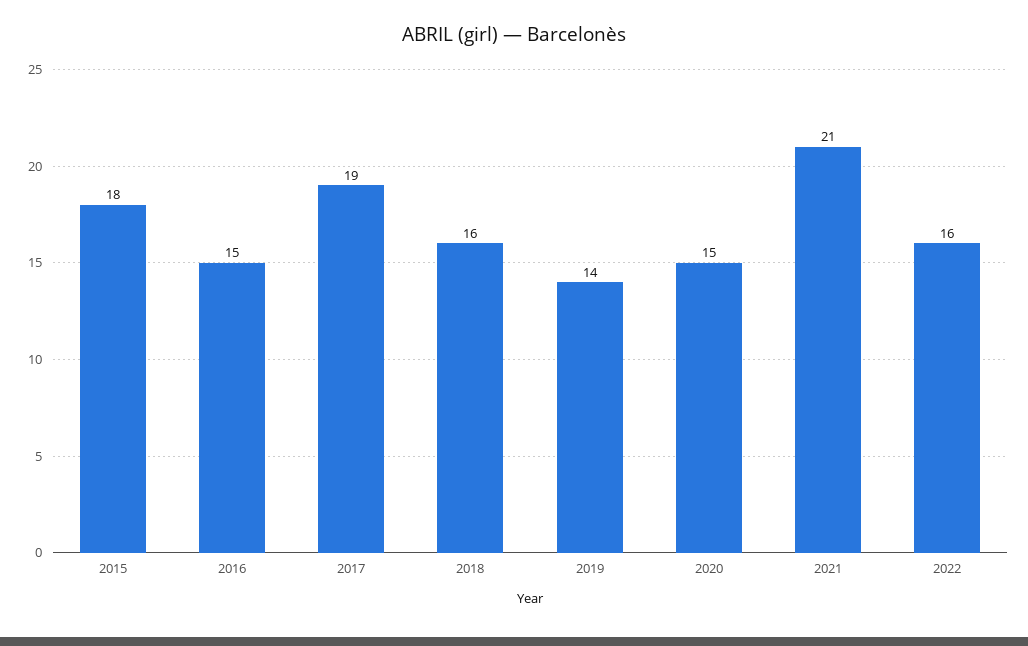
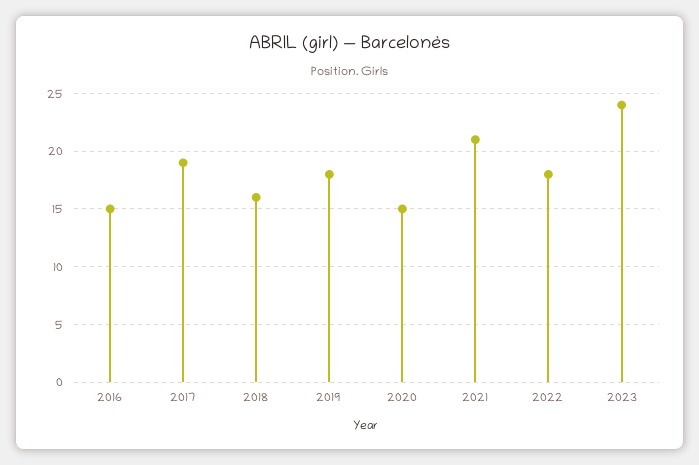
2015: 18 -> none
2019: 14 -> 18
2022: 16 -> 18
2023: none -> 24

